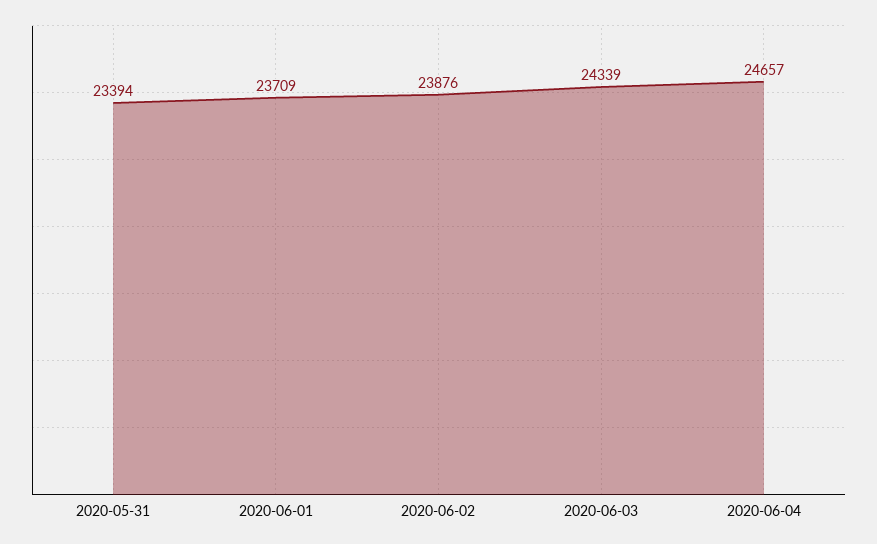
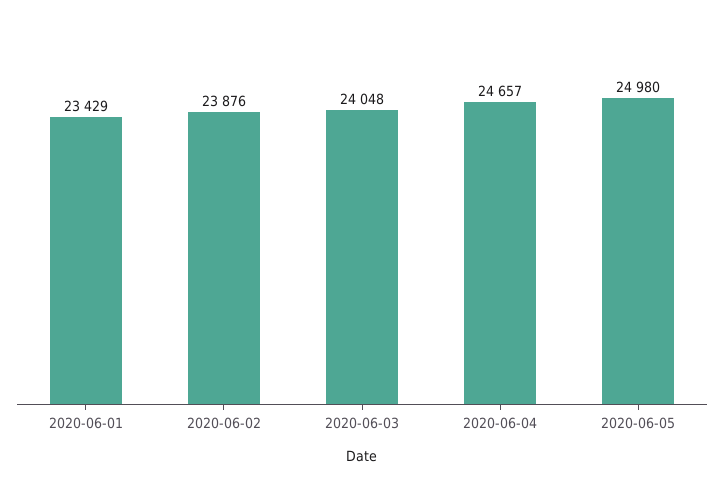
2020-05-31: 23394 -> none
2020-06-01: 23709 -> 23429
2020-06-03: 24339 -> 24048
2020-06-05: none -> 24980

